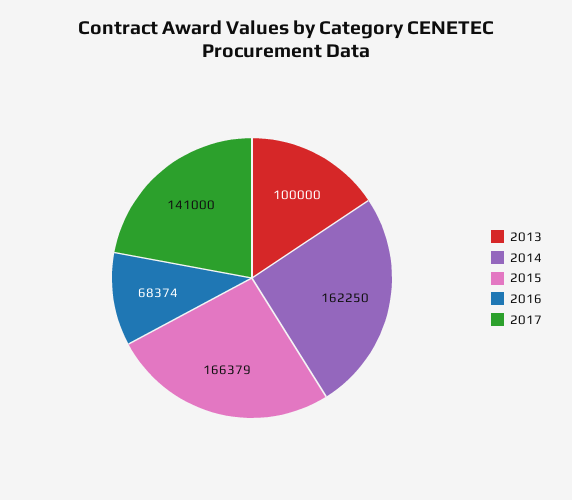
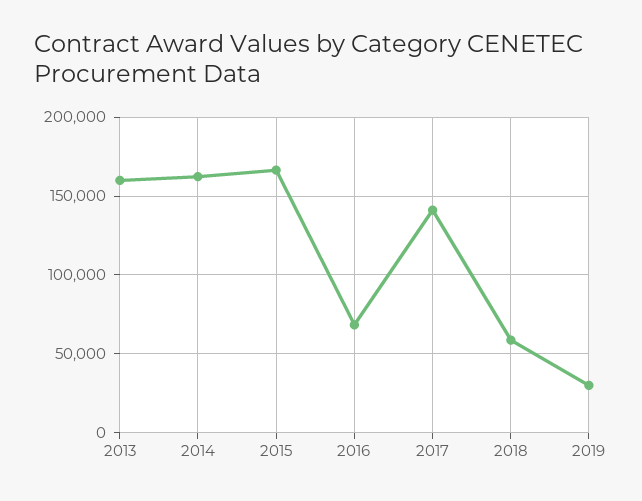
2013: 100000 -> 160000
2018: none -> 60000
2019: none -> 30000

